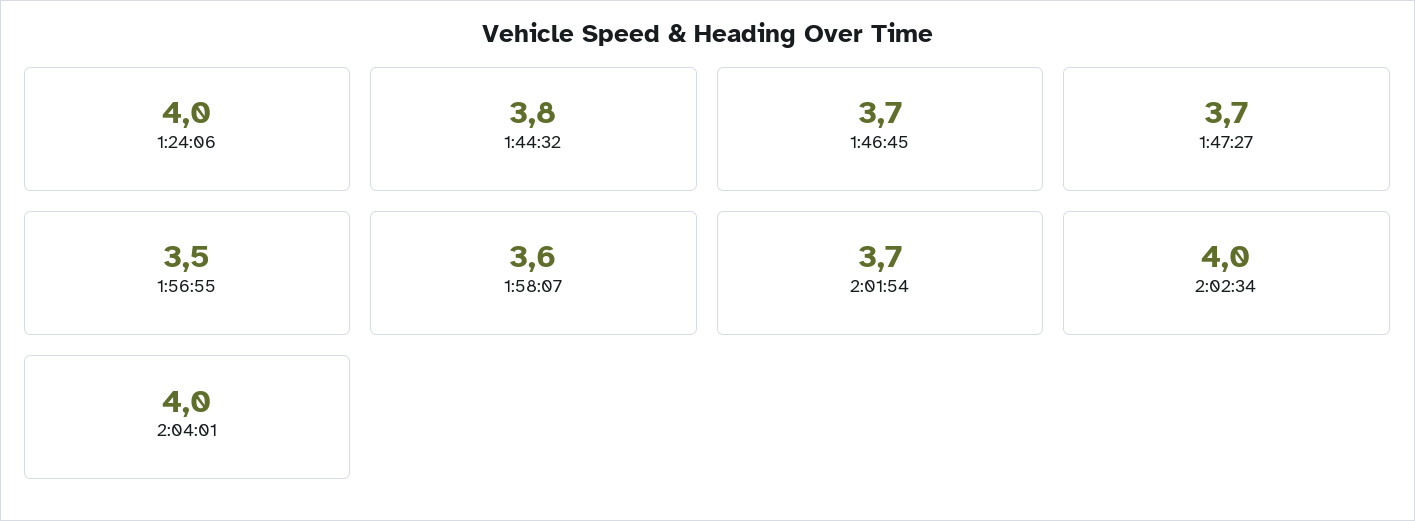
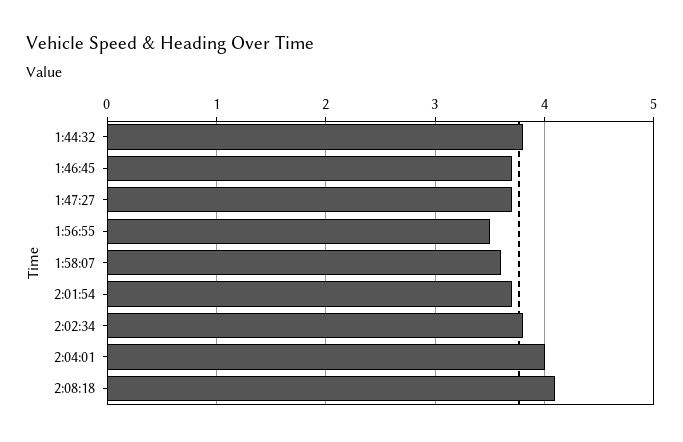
1:24:06: 4 -> none
2:02:34: 4 -> 3.8
2:08:18: none -> 4.1

